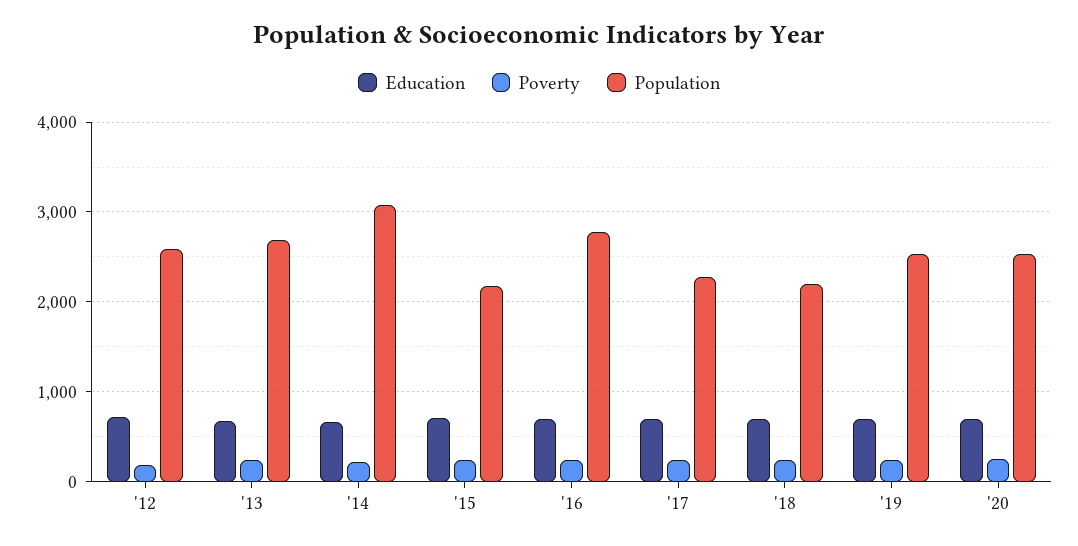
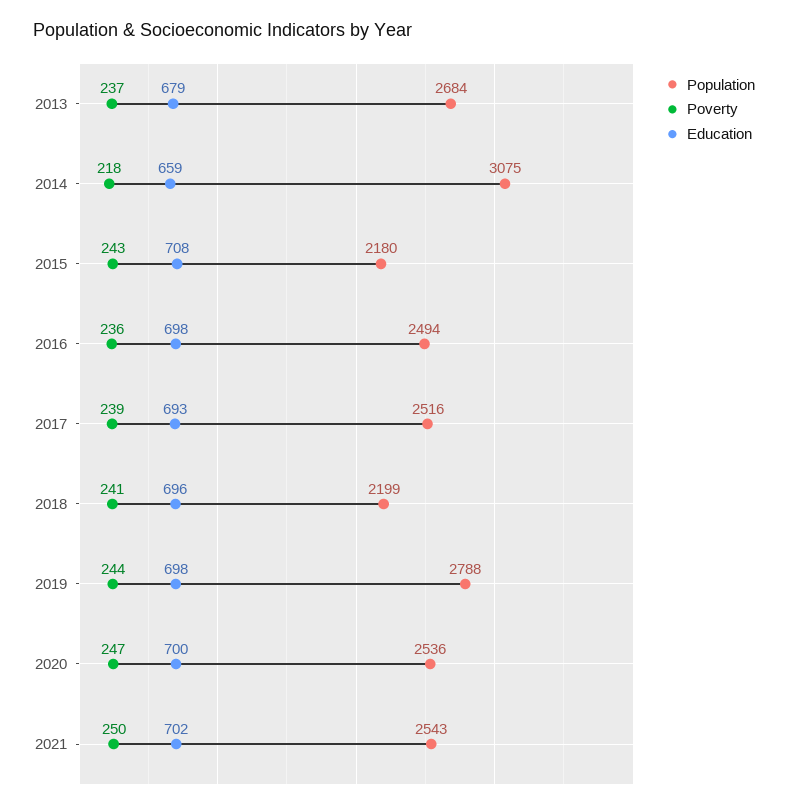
Education, '12: 700 -> none
Poverty, '12: 200 -> none
Population, '12: 2600 -> none
Population, '16: 2800 -> 2494
Population, '17: 2300 -> 2516
Population, '19: 2500 -> 2788
Population, 2021: none -> 2543
Poverty, 2021: none -> 250
Education, 2021: none -> 702

